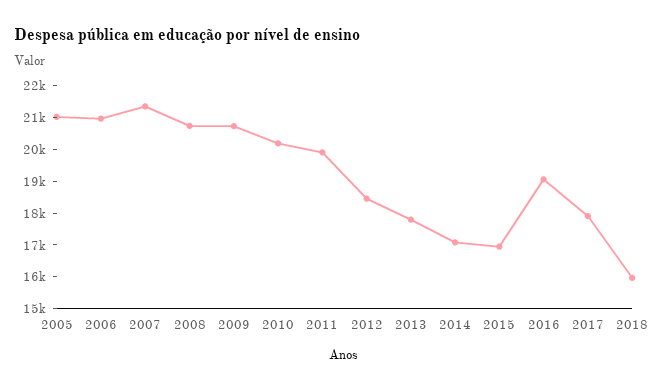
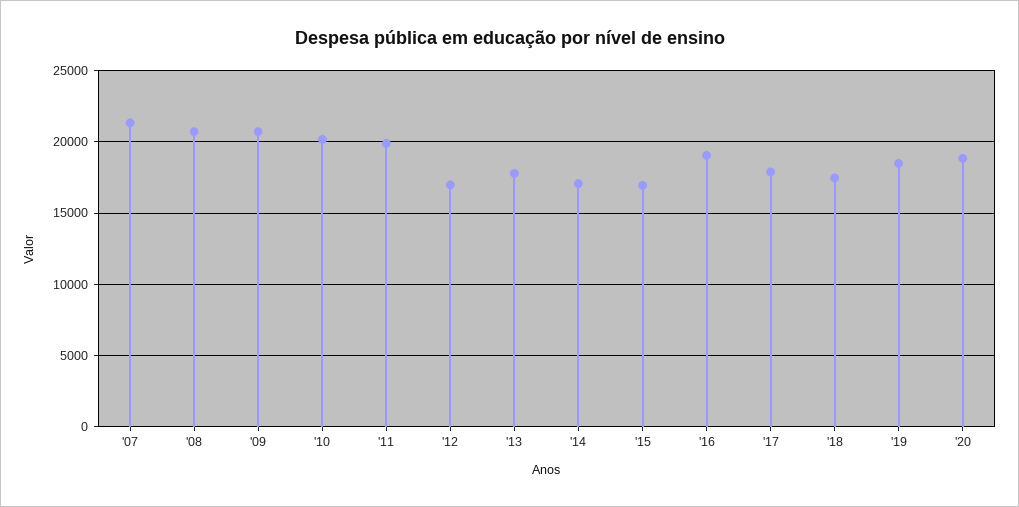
2005: 21000 -> none
2006: 21000 -> none
2012: 18500 -> 17000
2018: 16000 -> 17500
'19: none -> 18500
'20: none -> 19000

